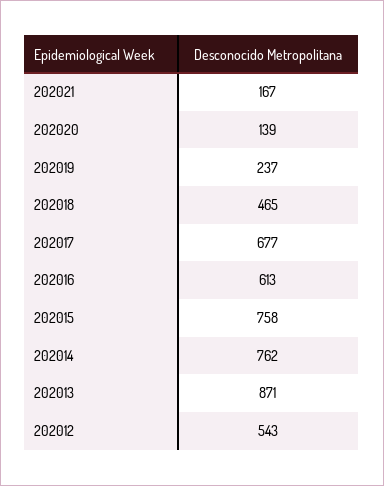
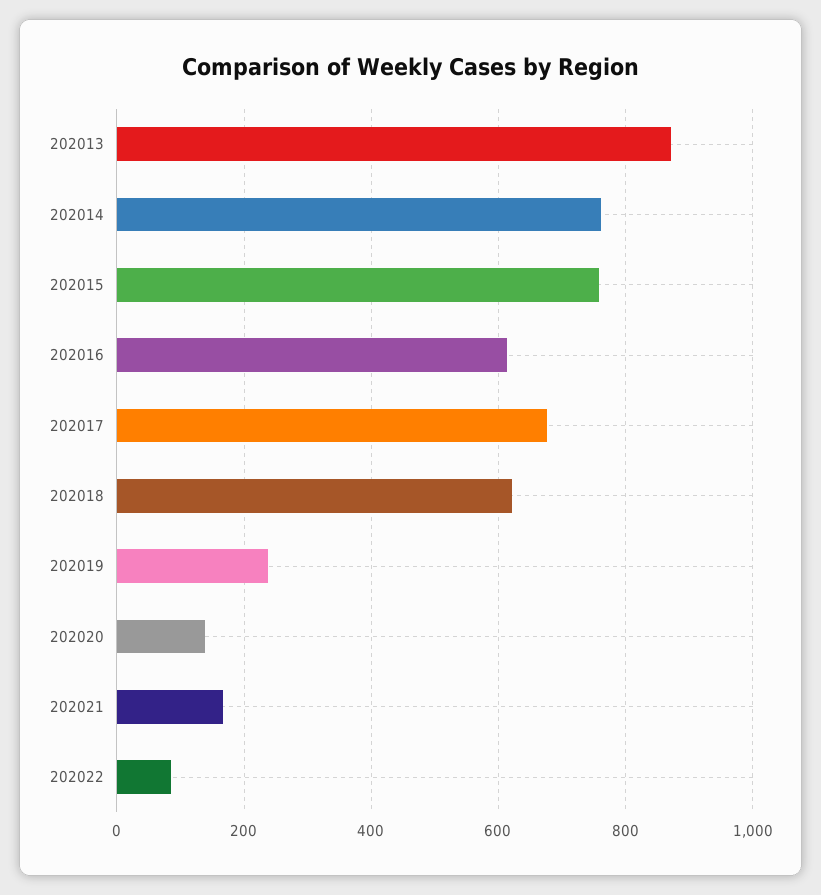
202018: 465 -> 620
202012: 543 -> none
202022: none -> 80

